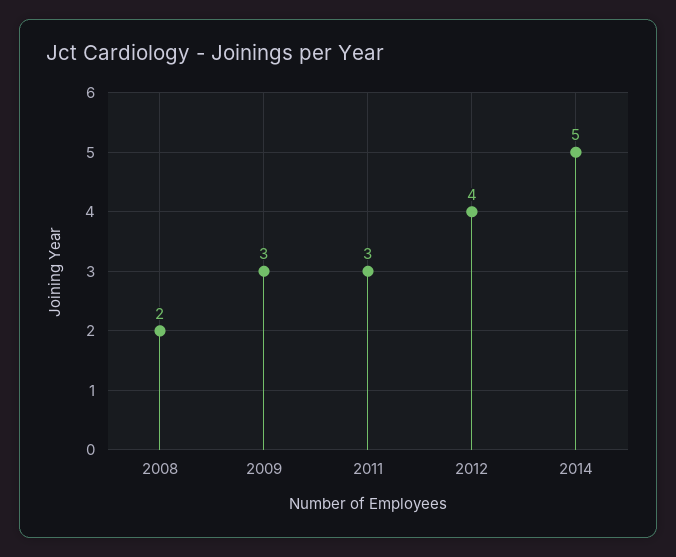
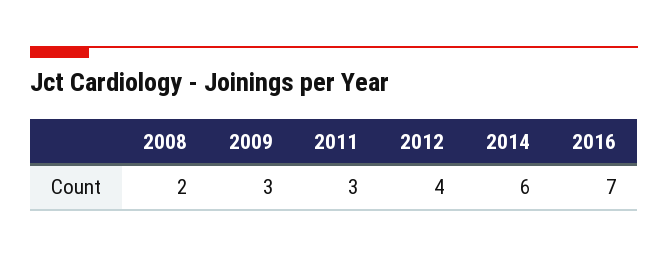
2014: 5 -> 6
2016: none -> 7

